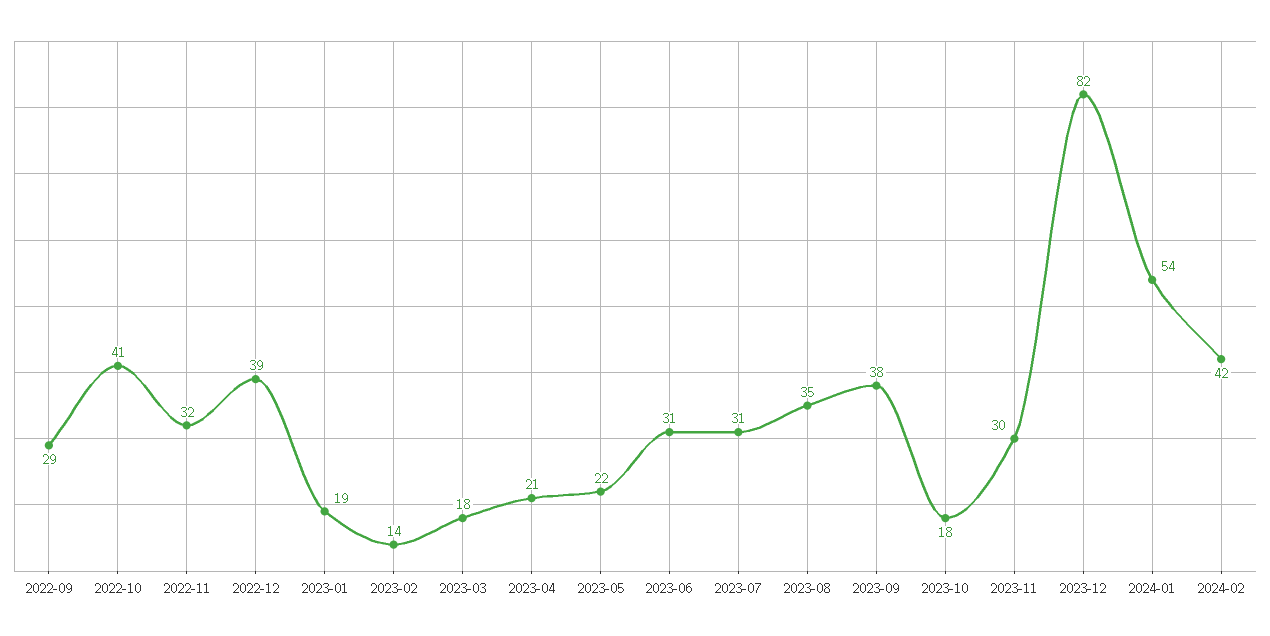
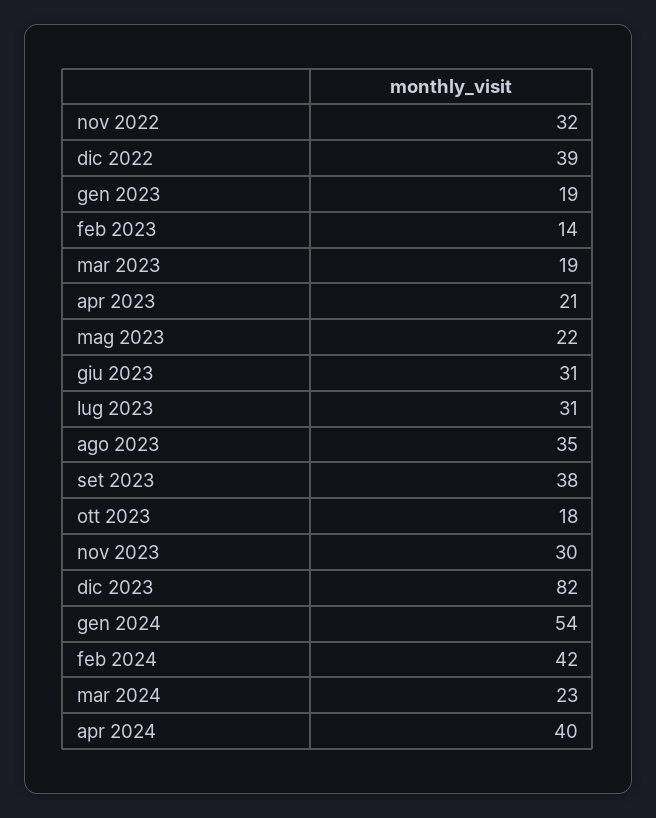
2022-09: 29 -> none
2022-10: 41 -> none
2023-03: 18 -> 19
mar 2024: none -> 23
apr 2024: none -> 40

